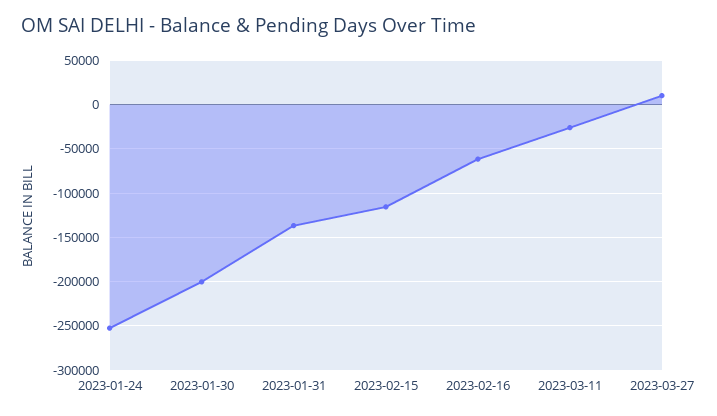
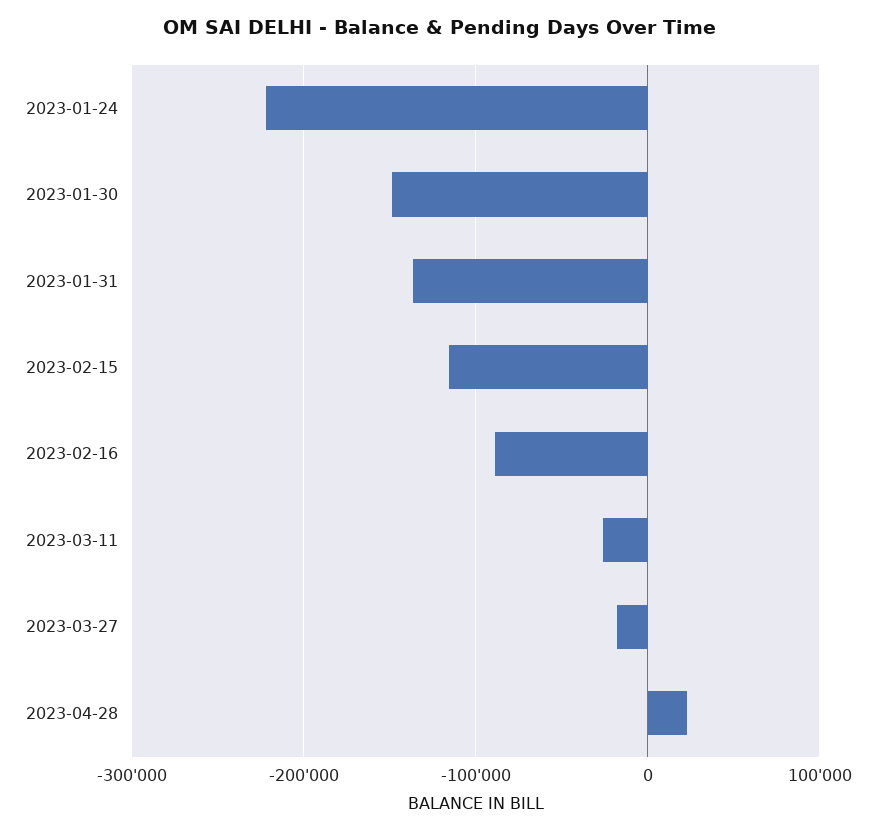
2023-01-24: -250000 -> -220000
2023-01-30: -200000 -> -150000
2023-02-16: -60000 -> -90000
2023-03-27: 10000 -> -20000
2023-04-28: none -> 20000

